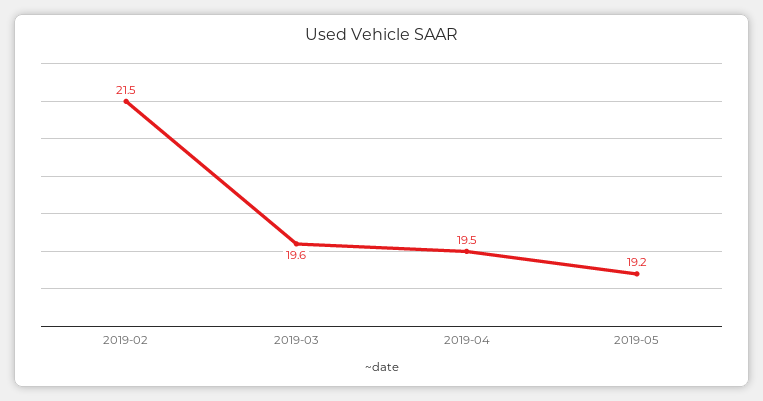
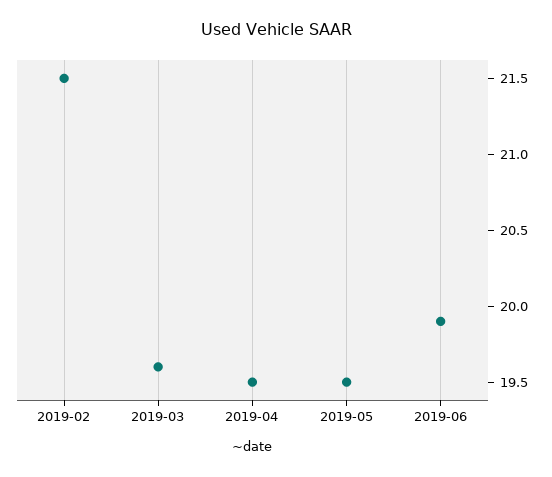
2019-05: 19.2 -> 19.5
2019-06: none -> 19.9

